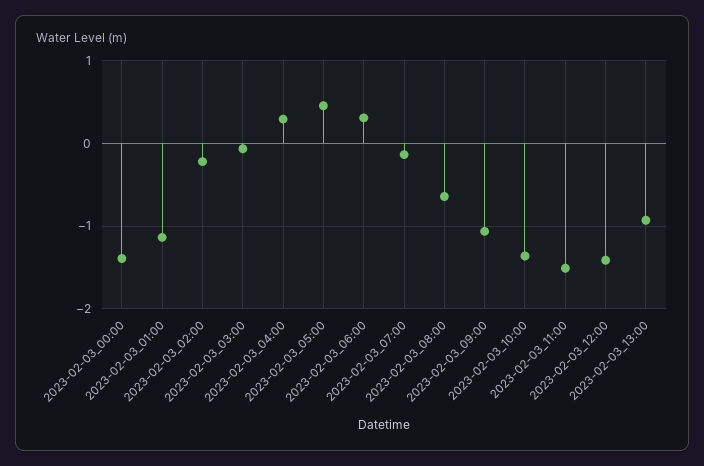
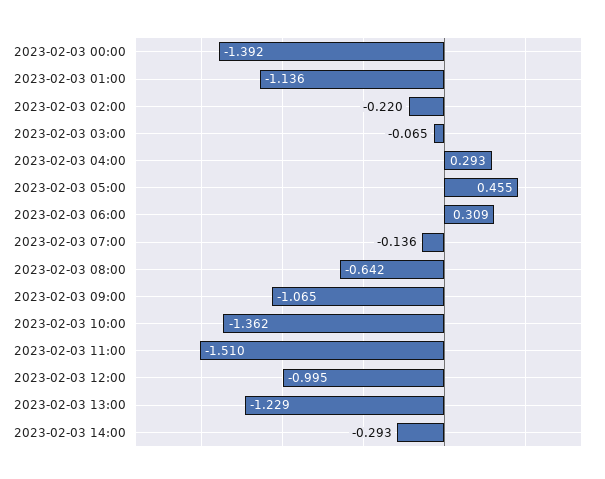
2023-02-03_12:00: -1.4 -> -0.995
2023-02-03_13:00: -0.9 -> -1.229
2023-02-03 14:00: none -> -0.293

